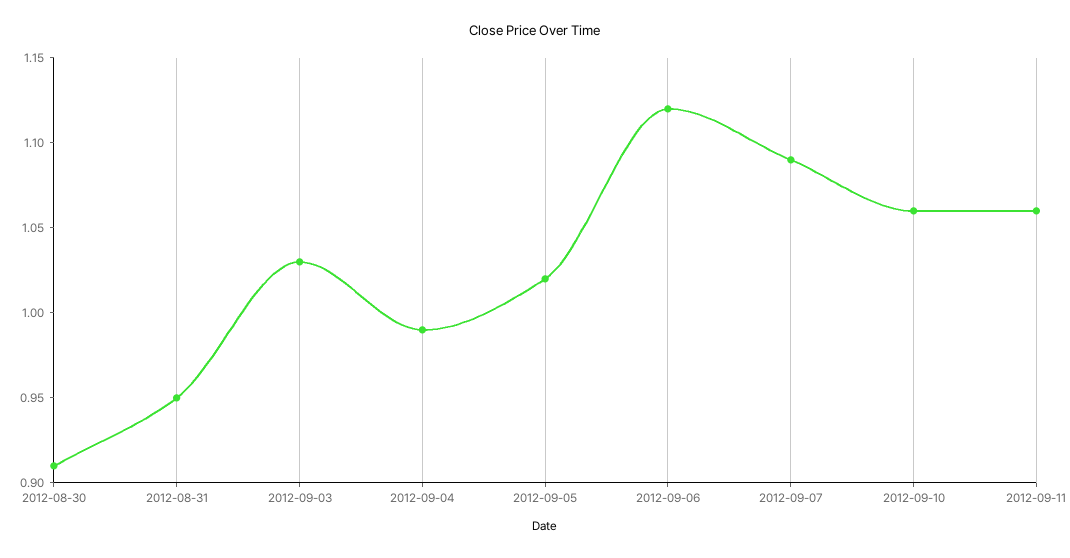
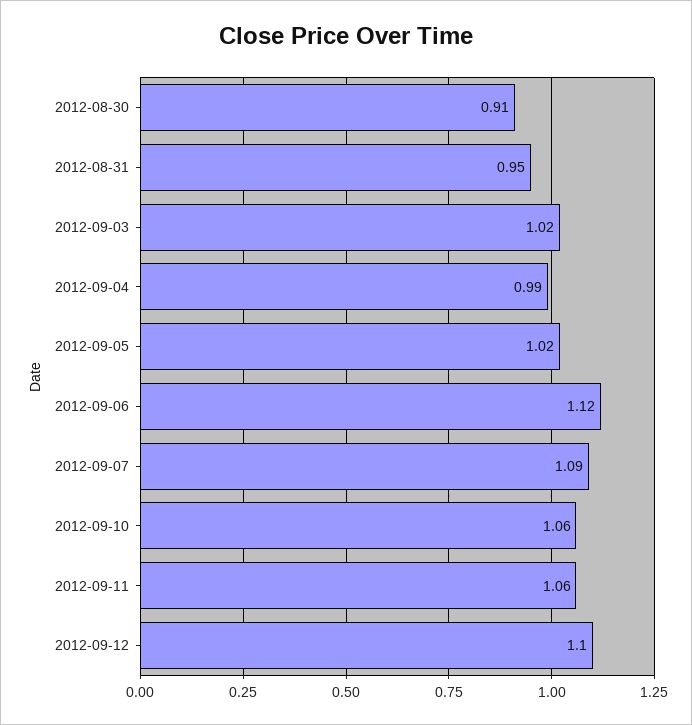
2012-09-03: 1.03 -> 1.02
2012-09-12: none -> 1.1

